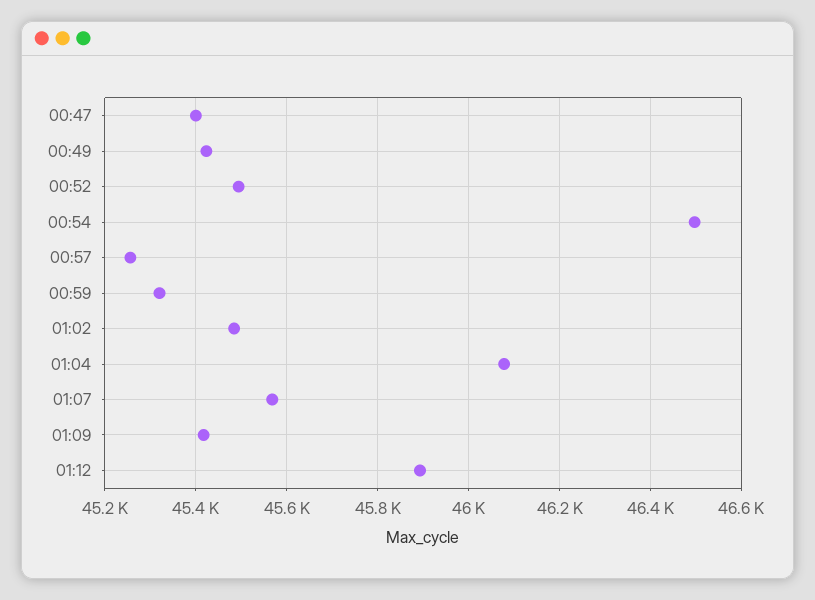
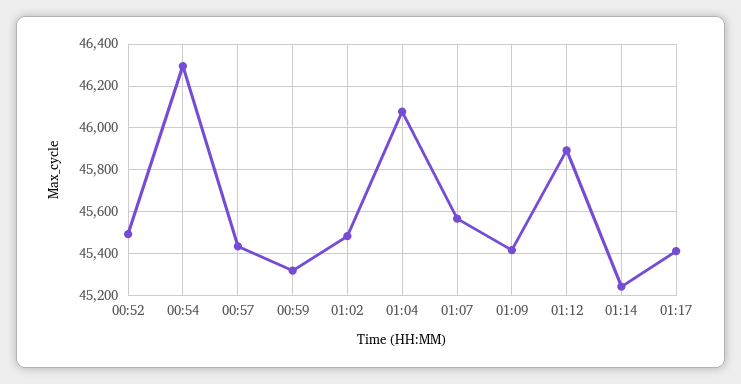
00:47: 45400 -> none
00:49: 45420 -> none
00:54: 46500 -> 46300
00:57: 45260 -> 45450
01:14: none -> 45250
01:17: none -> 45400

